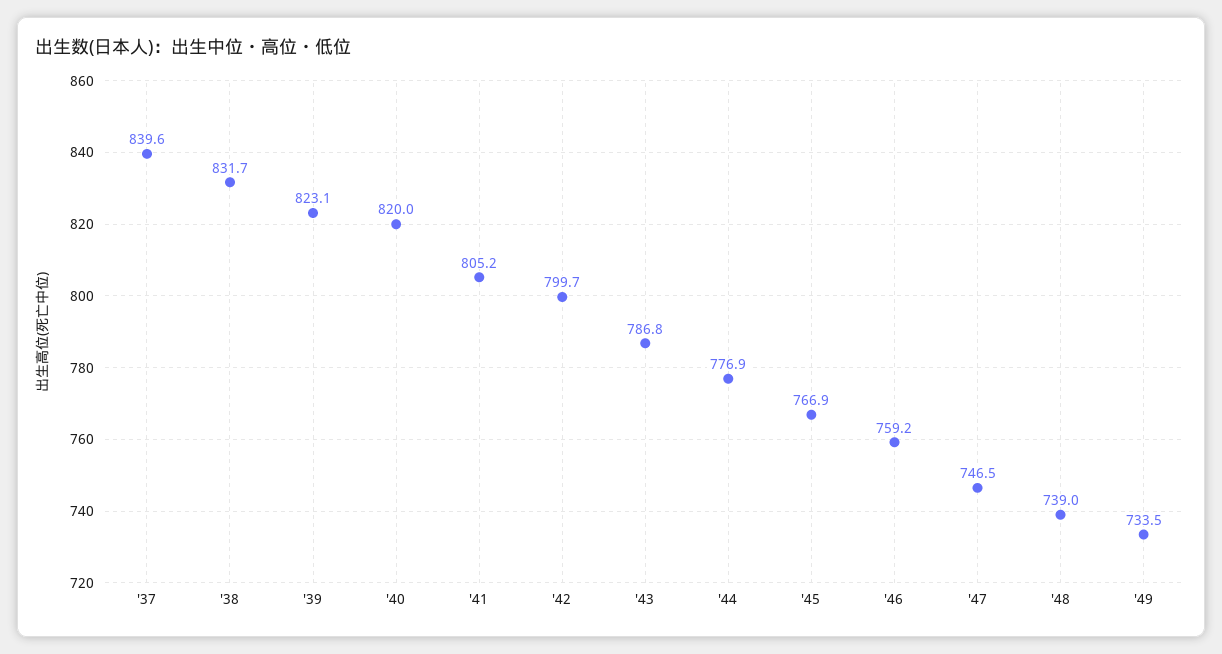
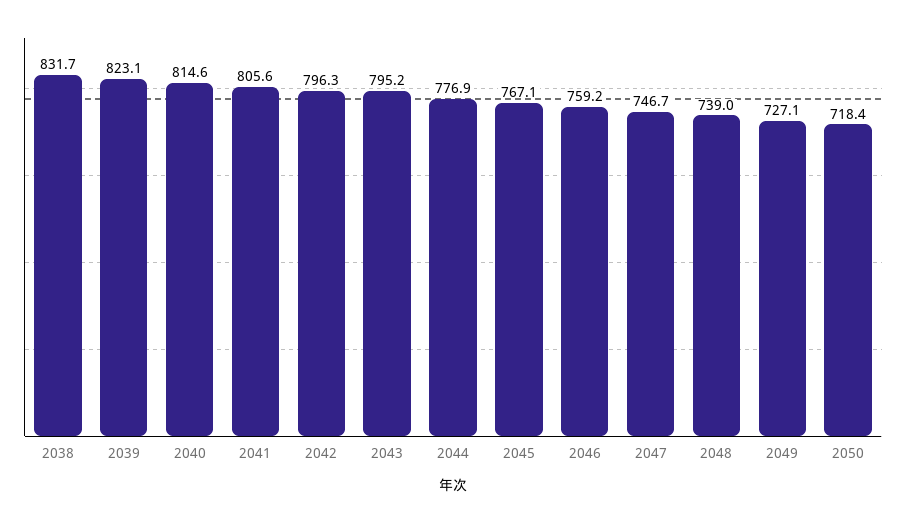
'37: 839.6 -> none
'40: 820 -> 814.6
'41: 805.2 -> 805.6
'42: 799.7 -> 796.3
'43: 786.8 -> 795.2
'45: 766.9 -> 767.1
'47: 746.5 -> 746.7
'49: 733.5 -> 727.1
2050: none -> 718.4

